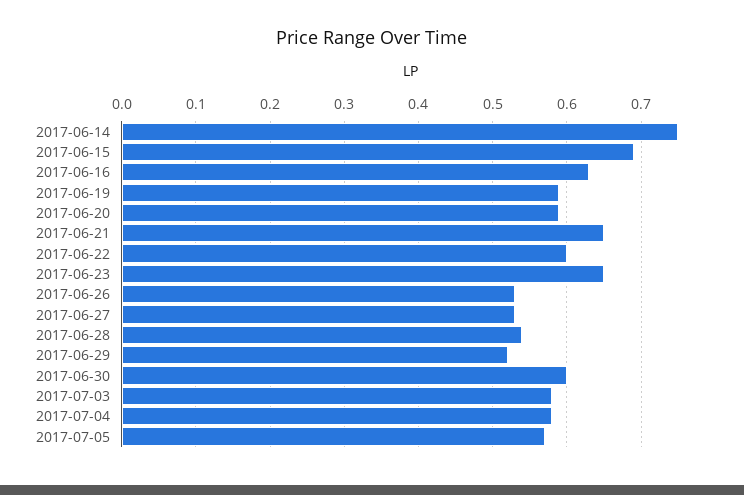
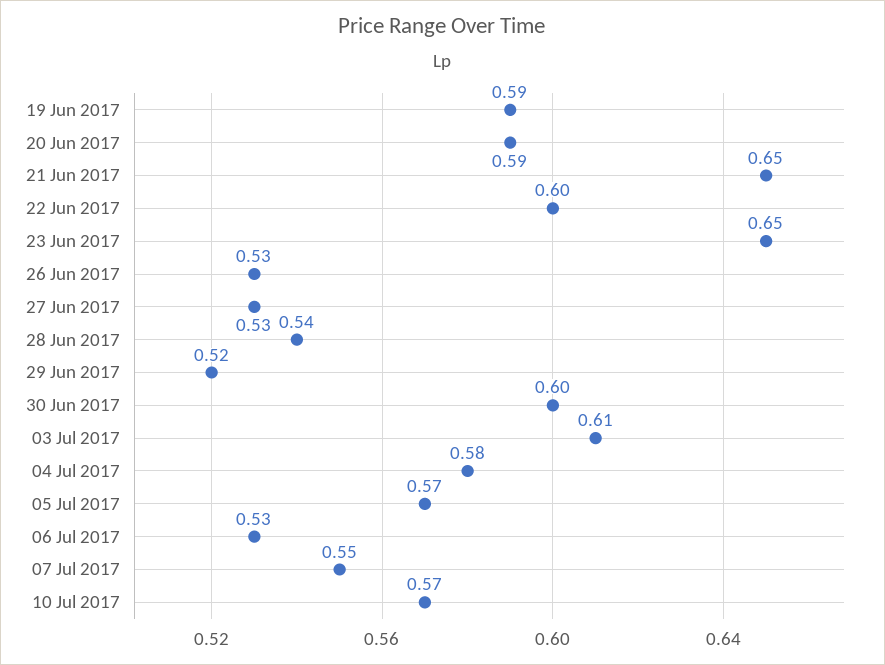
2017-06-14: 0.75 -> none
2017-06-15: 0.69 -> none
2017-06-16: 0.63 -> none
2017-07-03: 0.58 -> 0.61
06 Jul 2017: none -> 0.53
07 Jul 2017: none -> 0.55
10 Jul 2017: none -> 0.57

